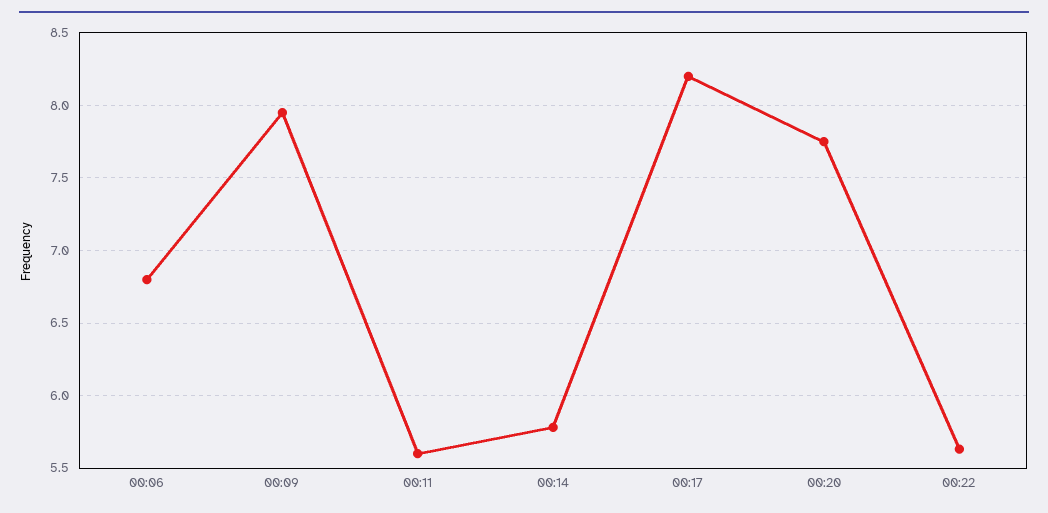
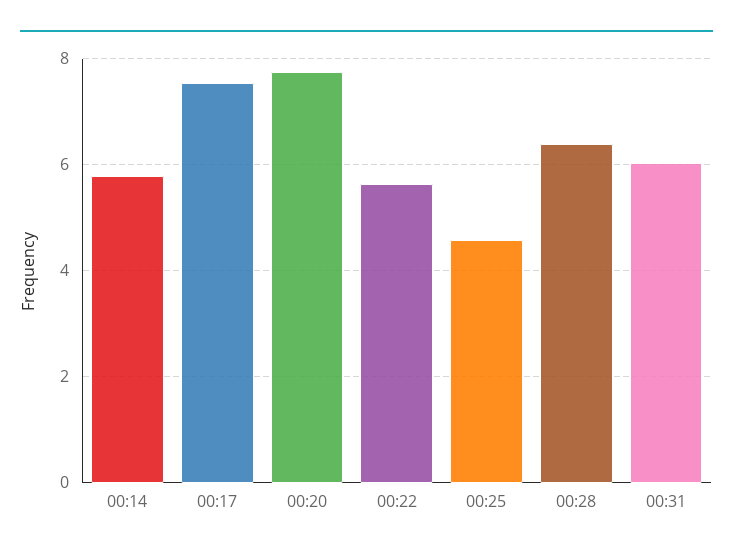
00:06: 6.8 -> none
00:09: 7.95 -> none
00:11: 5.6 -> none
00:17: 8.2 -> 7.6
00:25: none -> 4.6
00:28: none -> 6.4
00:31: none -> 6

